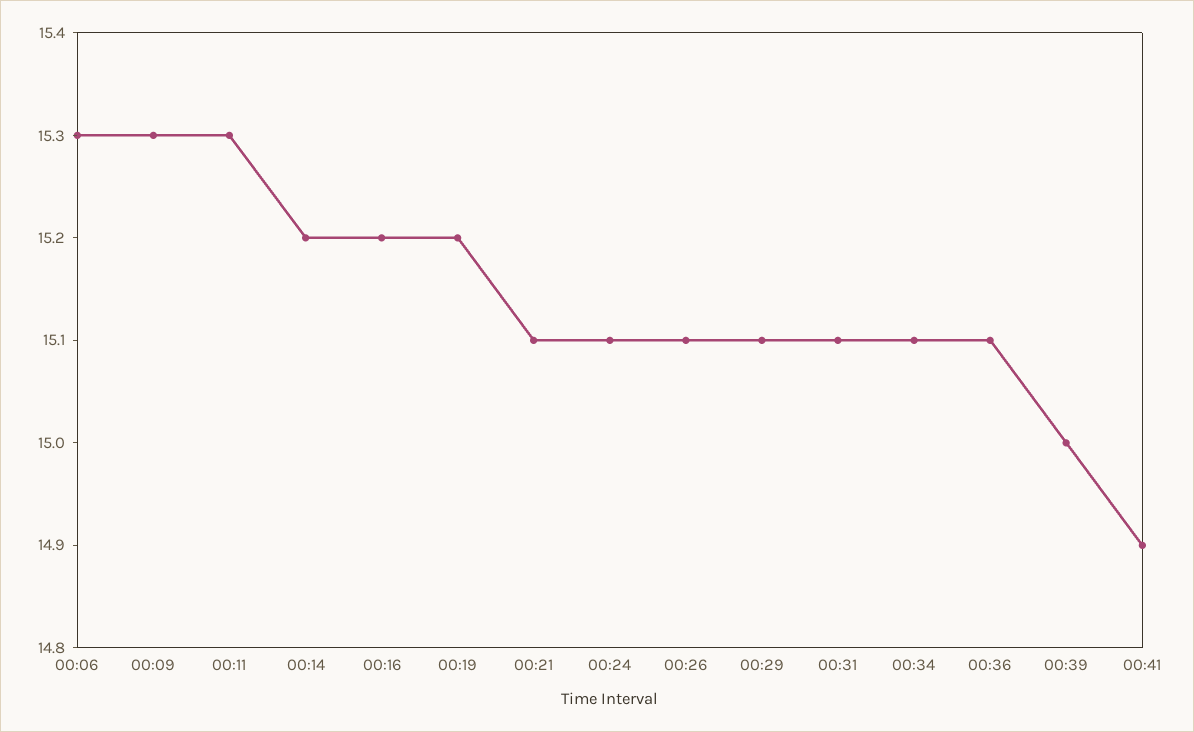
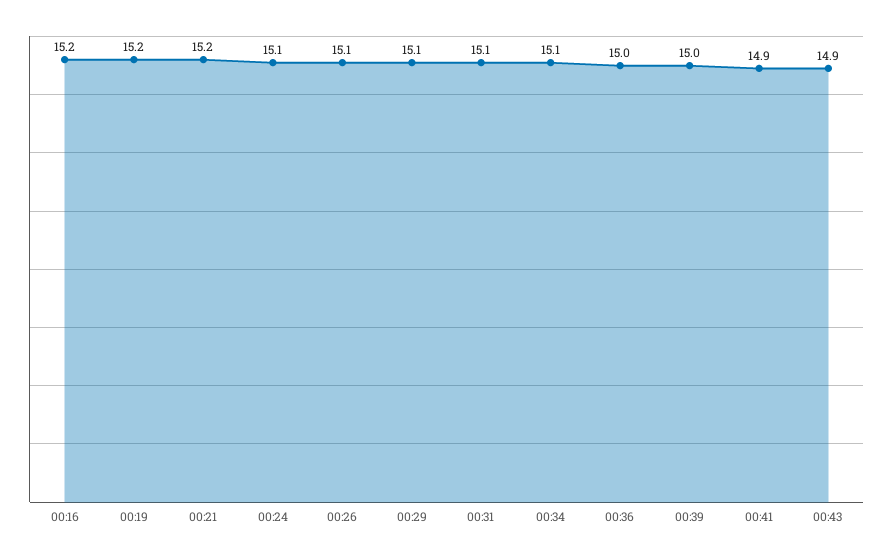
00:06: 15.3 -> none
00:09: 15.3 -> none
00:11: 15.3 -> none
00:14: 15.2 -> none
00:21: 15.1 -> 15.2
00:36: 15.1 -> 15
00:43: none -> 14.9

